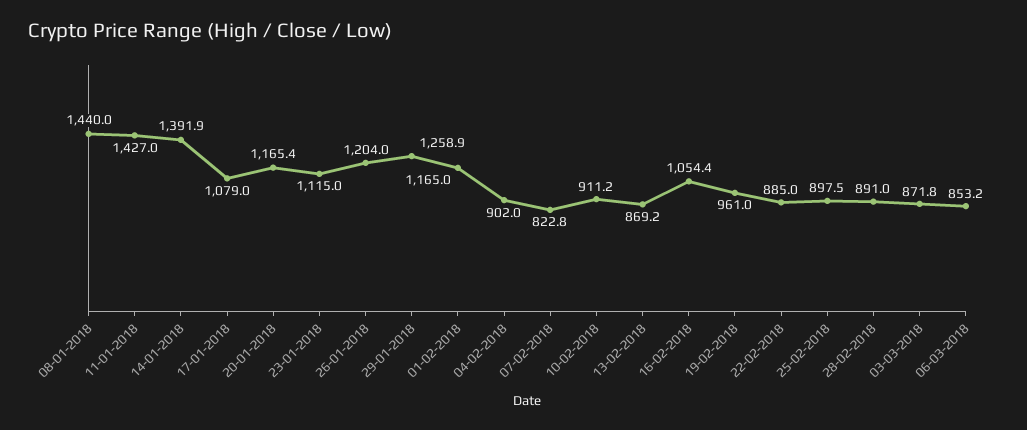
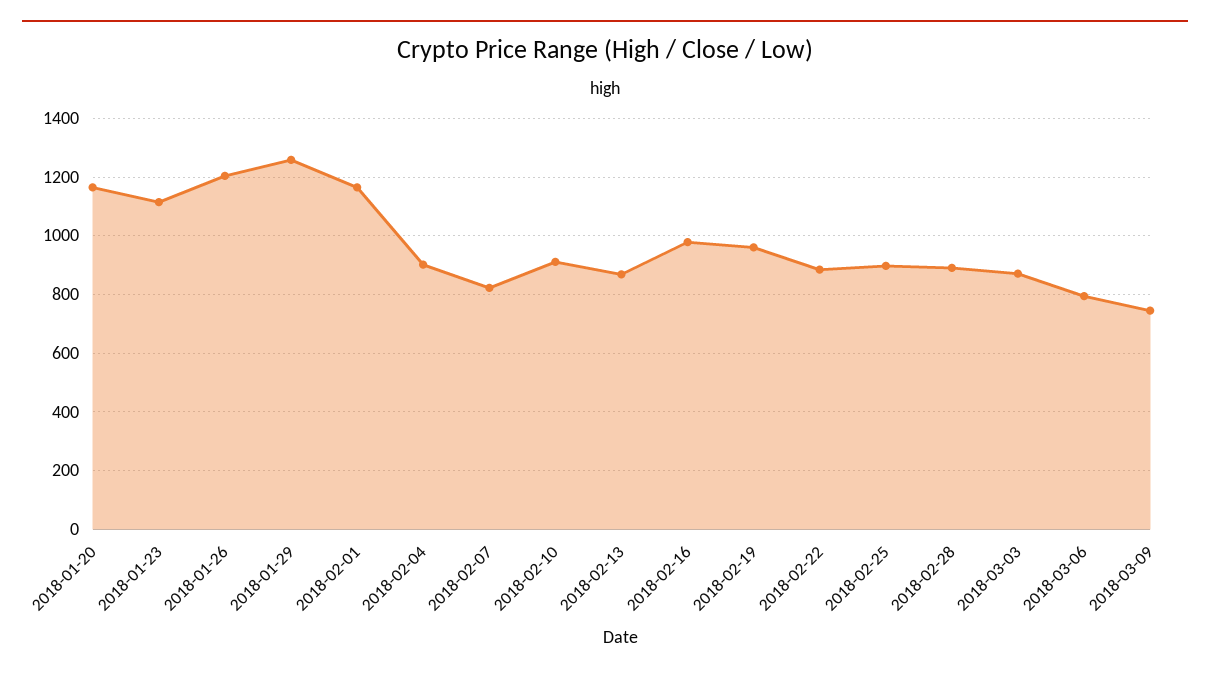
08-01-2018: 1440 -> none
11-01-2018: 1427 -> none
14-01-2018: 1391.9 -> none
17-01-2018: 1079 -> none
16-02-2018: 1054.4 -> 975
06-03-2018: 853.2 -> 800
2018-03-09: none -> 750

